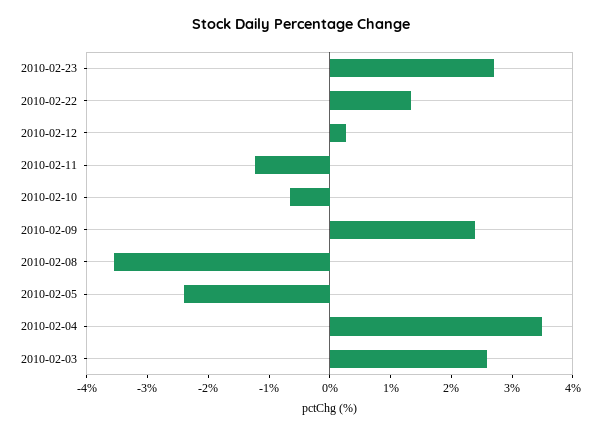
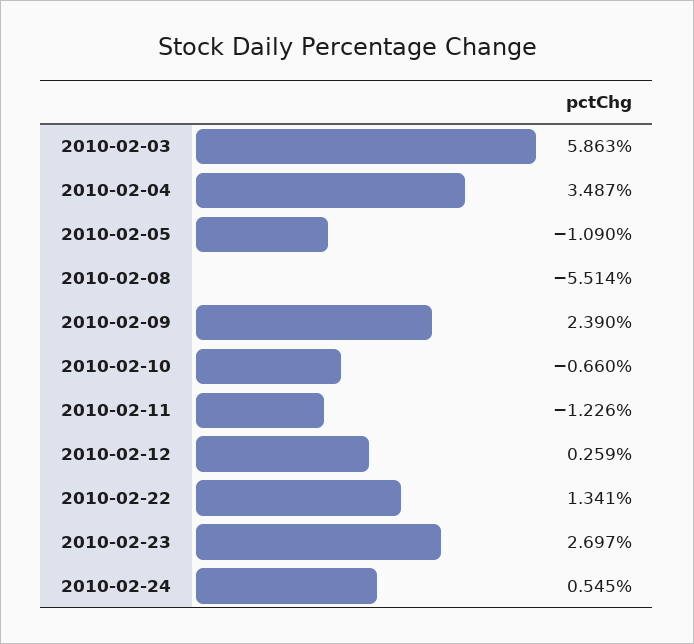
2010-02-08: -3.6 -> -5.514
2010-02-05: -2.4 -> -1.09
2010-02-03: 2.6 -> 5.863
2010-02-24: none -> 0.545

